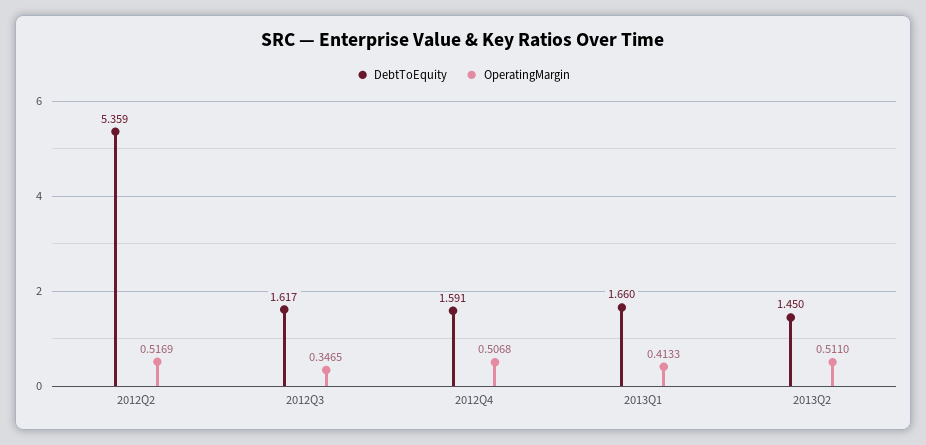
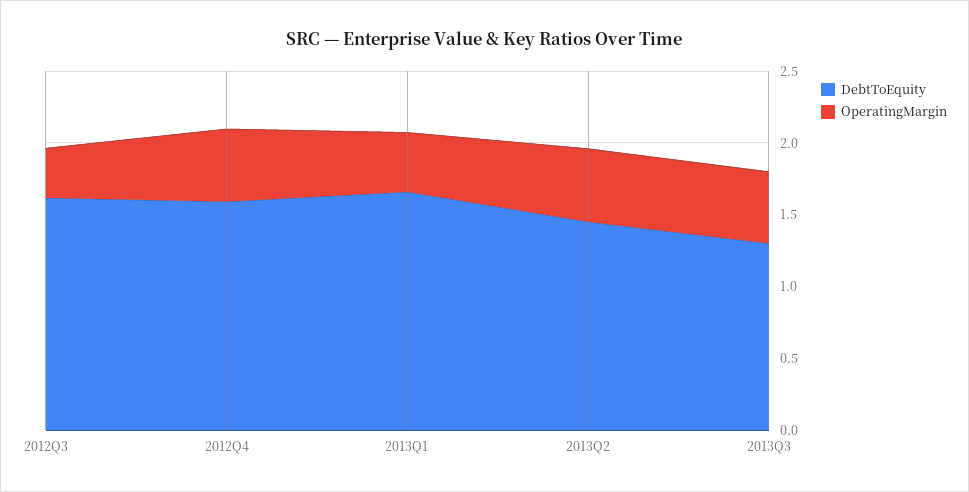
DebtToEquity, 2012Q2: 5.359 -> none
OperatingMargin, 2012Q2: 0.5169 -> none
DebtToEquity, 2013Q3: none -> 1.3
OperatingMargin, 2013Q3: none -> 0.5

